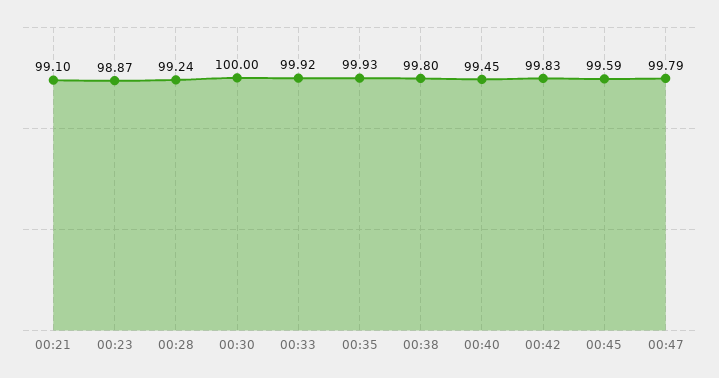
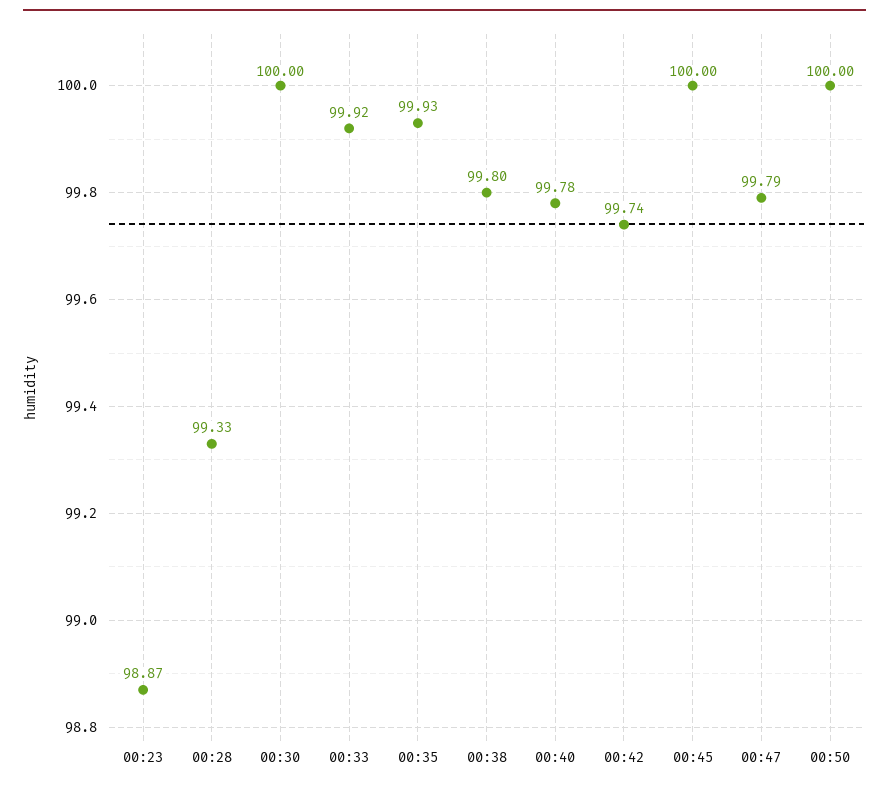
00:21: 99.1 -> none
00:28: 99.24 -> 99.33
00:40: 99.45 -> 99.78
00:42: 99.83 -> 99.74
00:45: 99.59 -> 100
00:50: none -> 100

